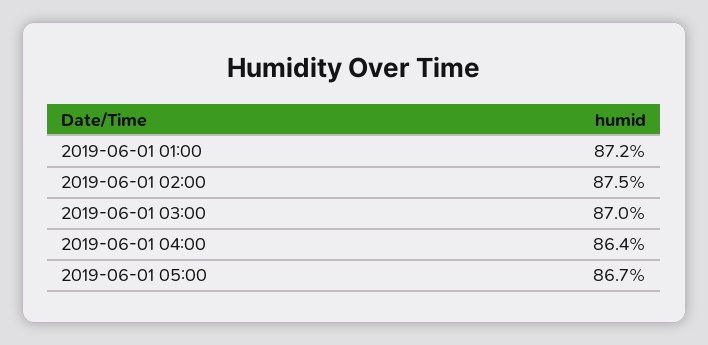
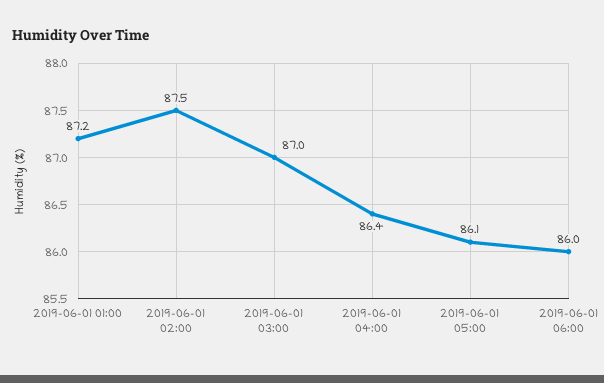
2019-06-01 05:00: 86.7 -> 86.1
2019-06-01 06:00: none -> 86

